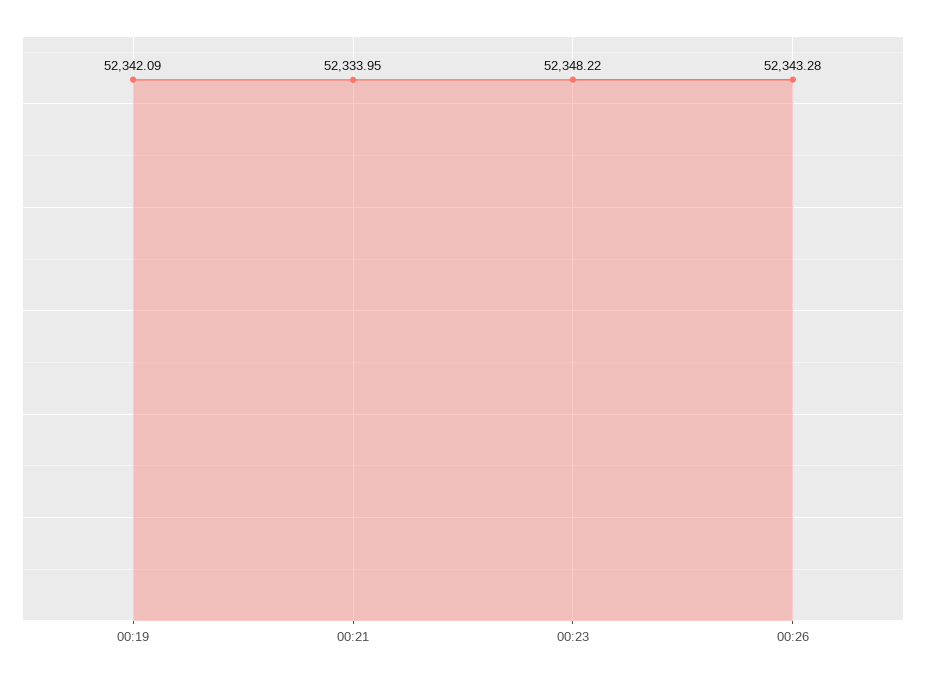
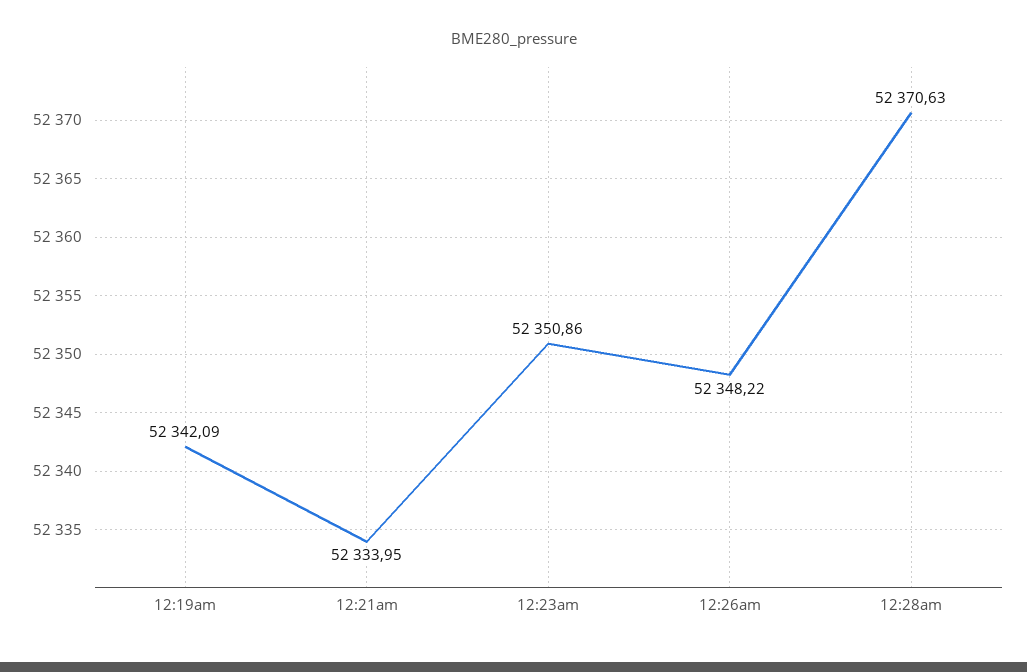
00:23: 52348.22 -> 52350.86
00:26: 52343.28 -> 52348.22
12:28am: none -> 52370.63

